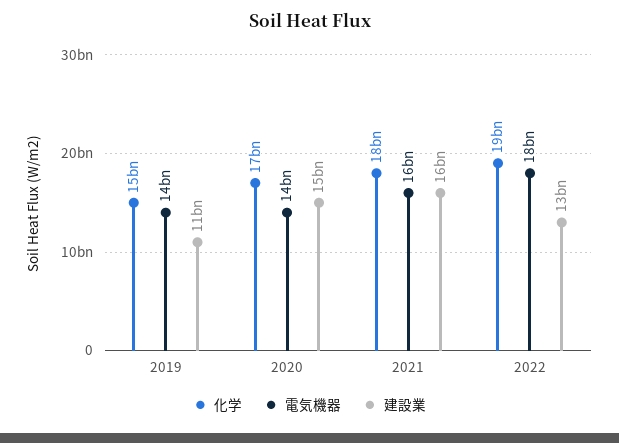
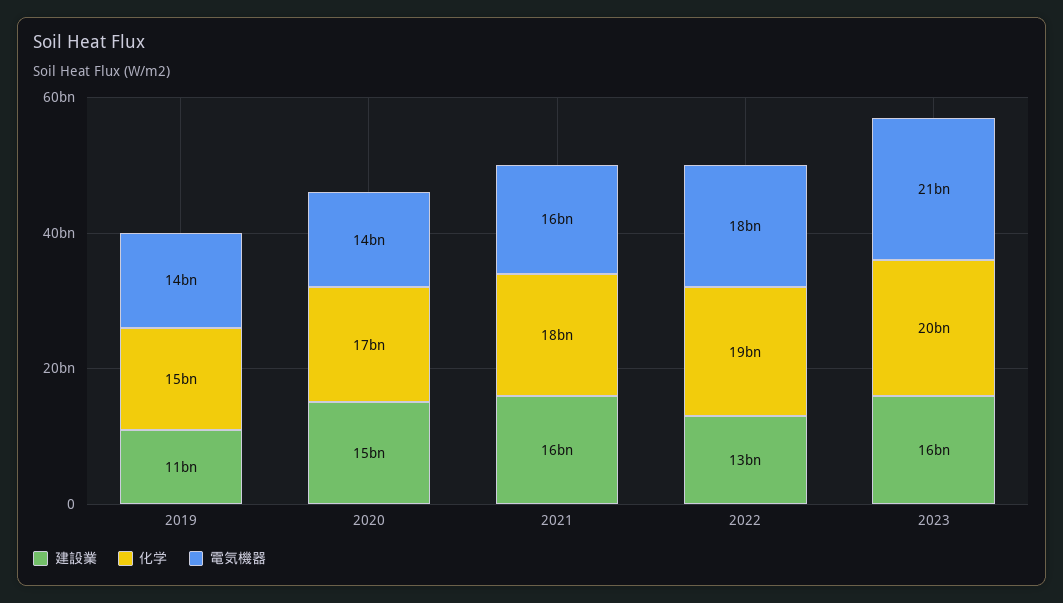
建設業, 2023: none -> 16000000000
化学, 2023: none -> 20000000000
電気機器, 2023: none -> 21000000000

